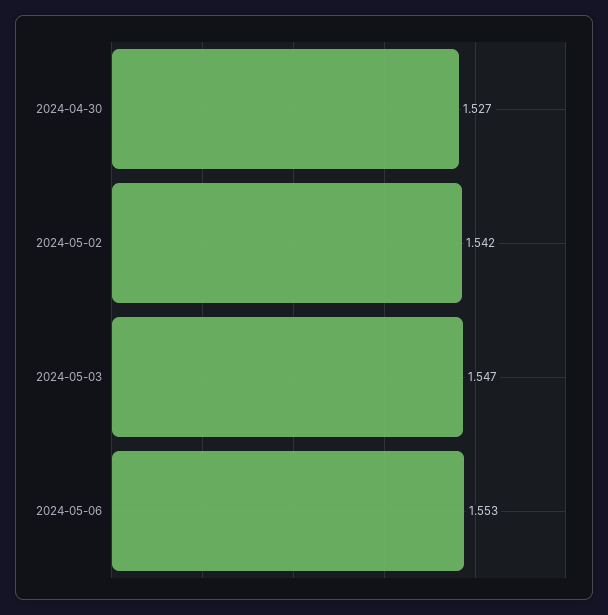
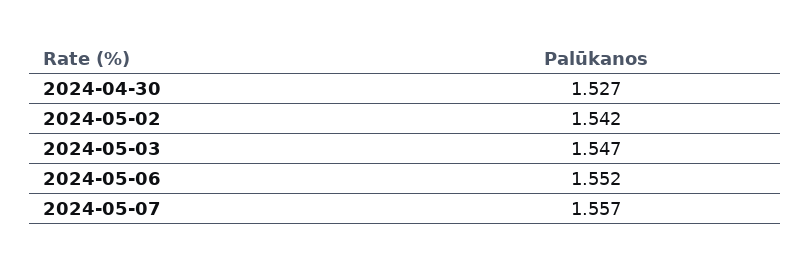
2024-05-06: 1.553 -> 1.552
2024-05-07: none -> 1.557

